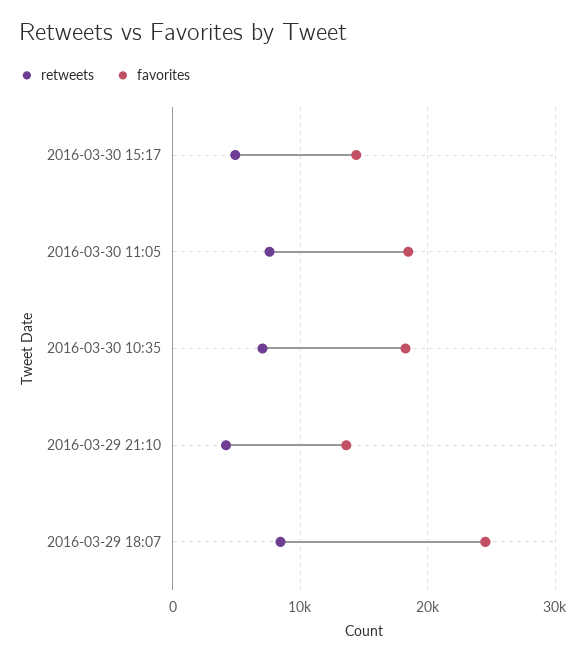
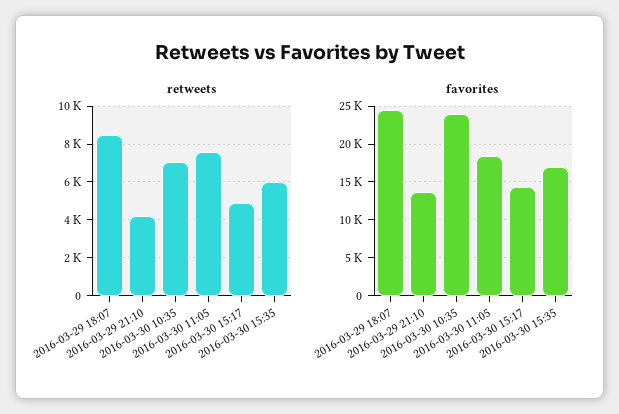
favorites, 2016-03-30 10:35: 18000 -> 24000
retweets, 2016-03-30 15:35: none -> 6000
favorites, 2016-03-30 15:35: none -> 17000

